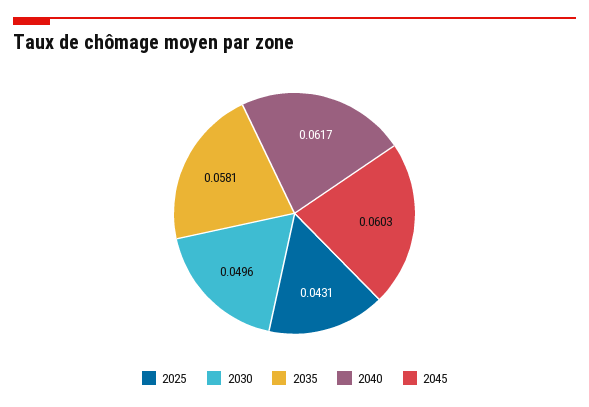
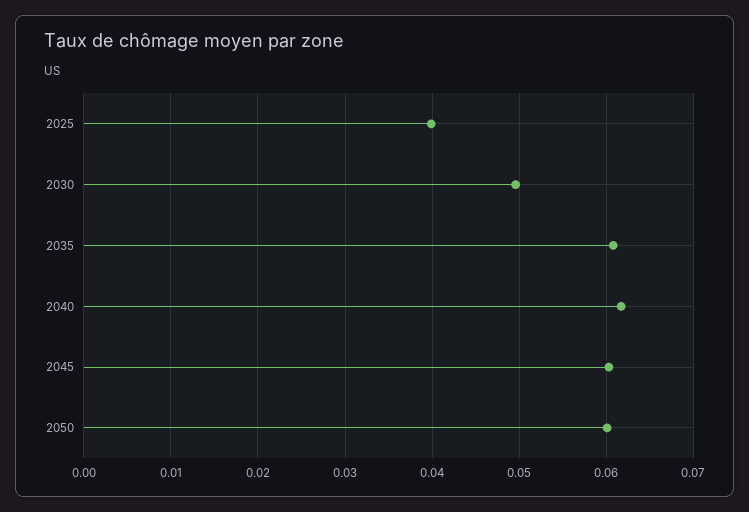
2025: 0.0431 -> 0.04
2035: 0.0581 -> 0.061
2050: none -> 0.06

